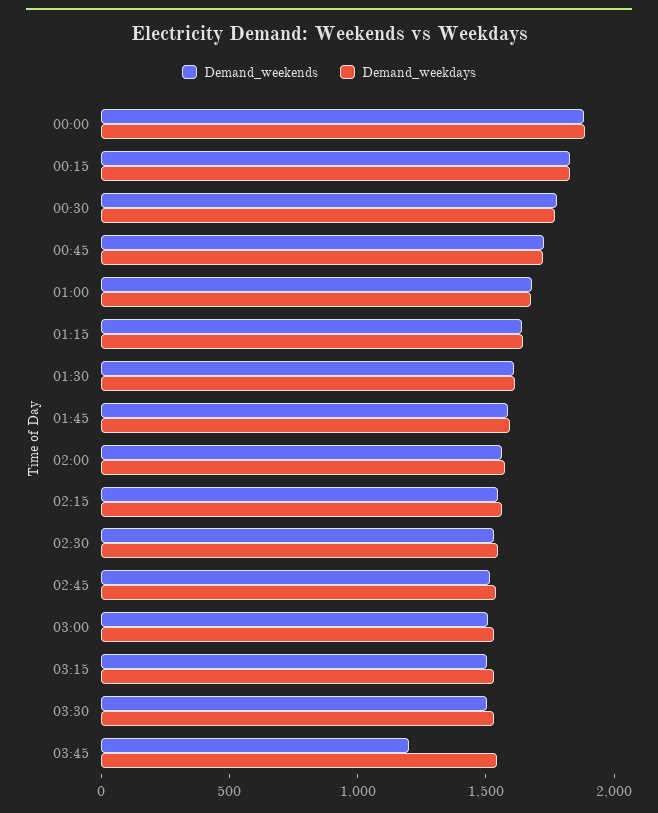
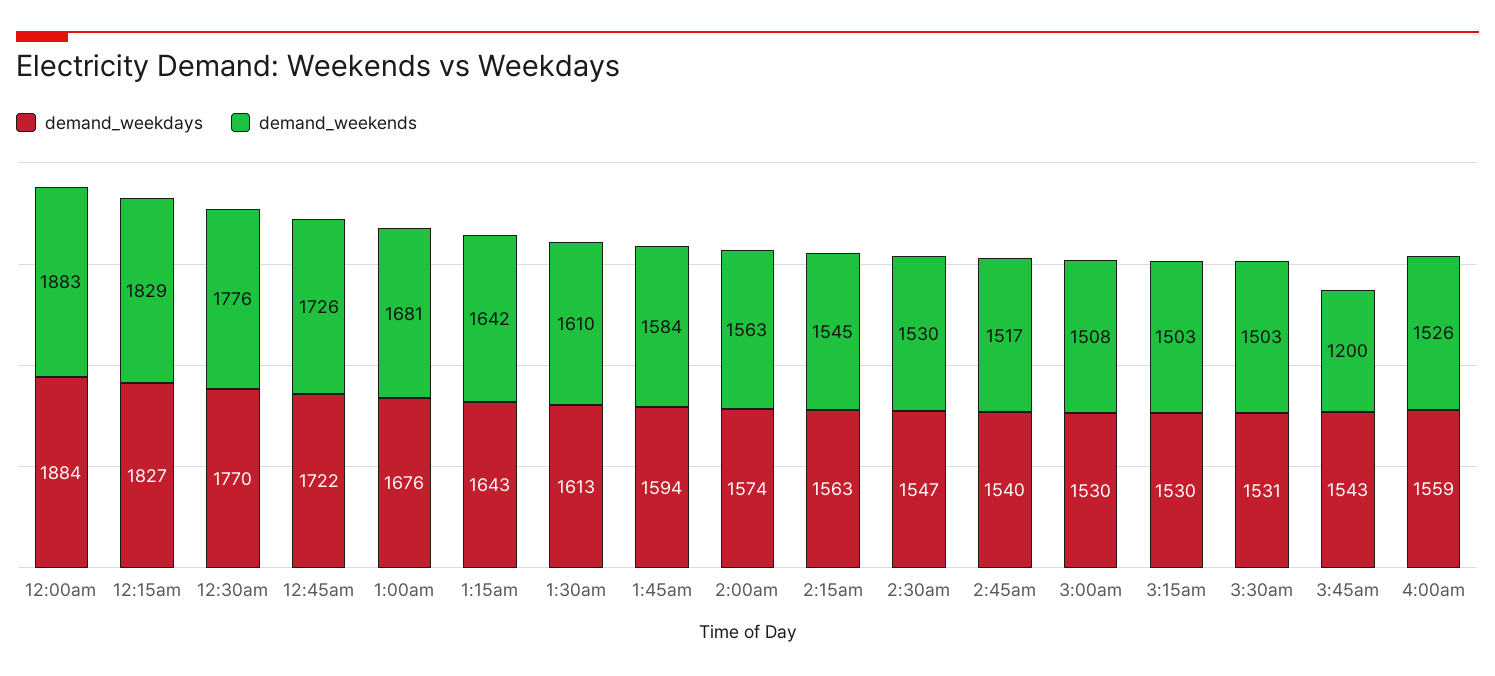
Demand_weekdays, 4:00am: none -> 1559
Demand_weekends, 4:00am: none -> 1526

